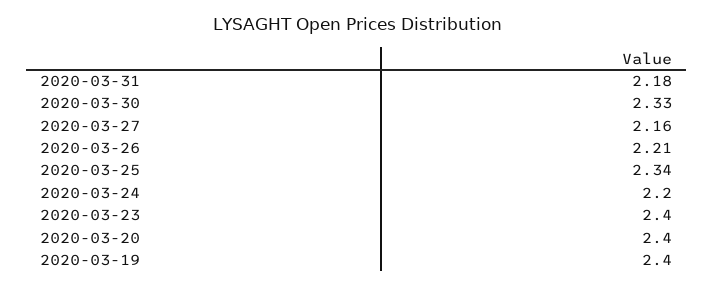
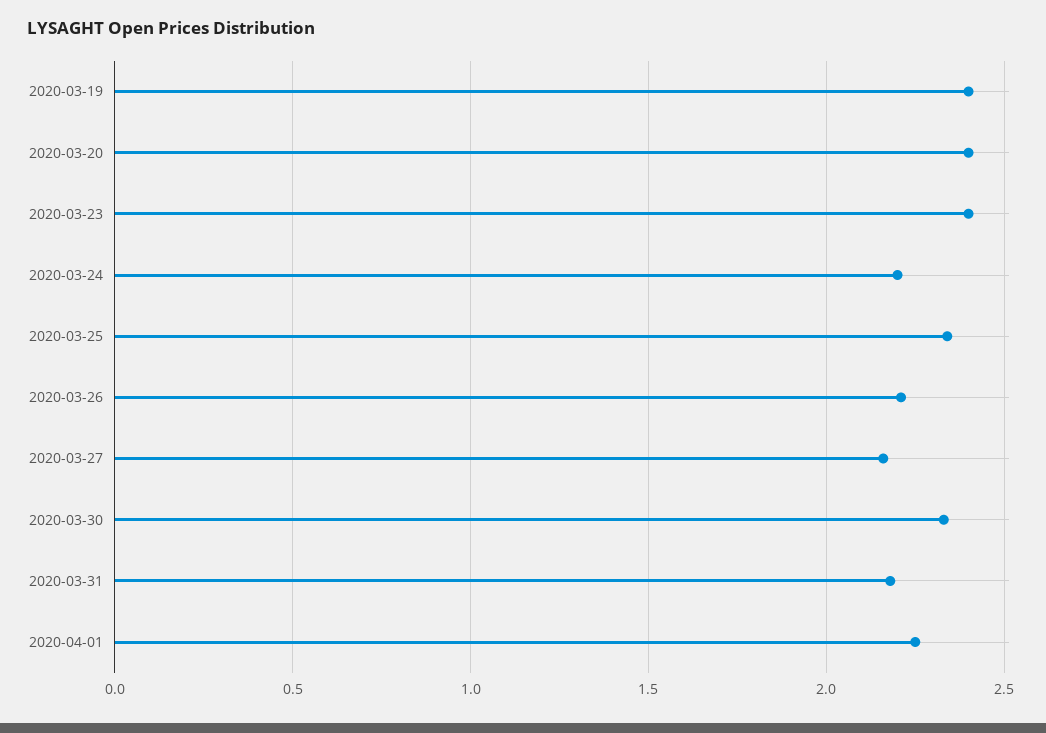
2020-04-01: none -> 2.25

